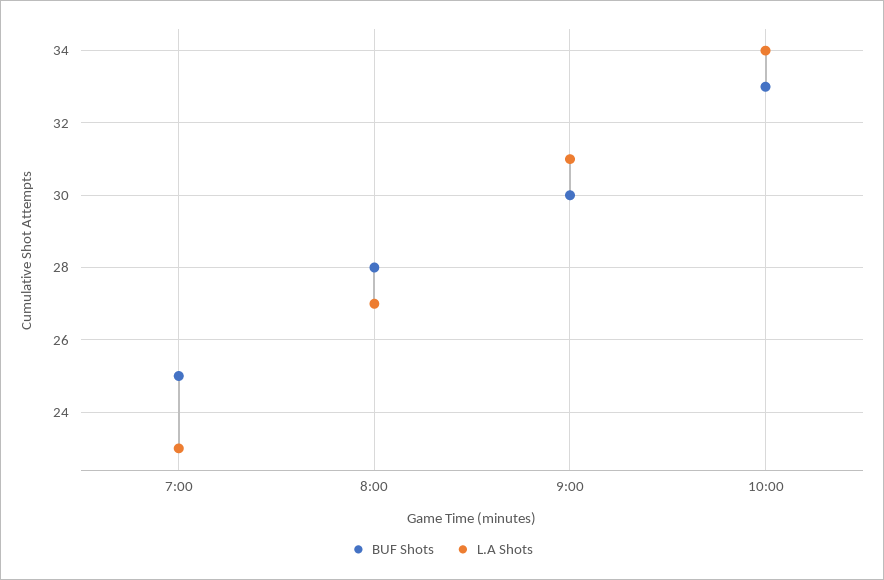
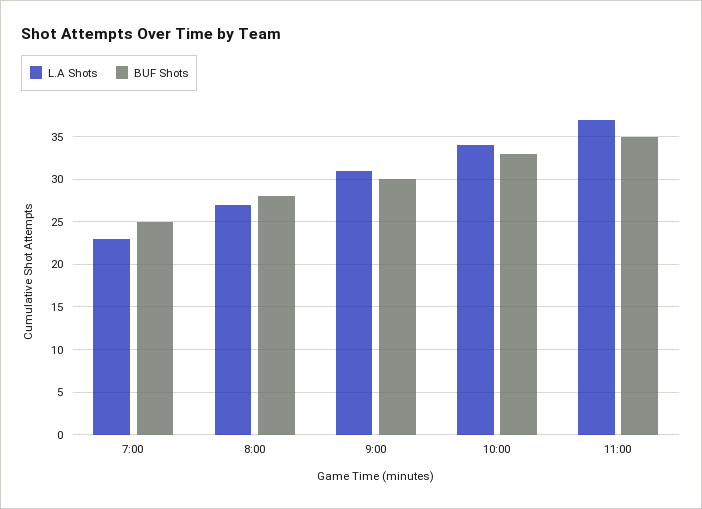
L.A Shots, 11:00: none -> 37
BUF Shots, 11:00: none -> 35

